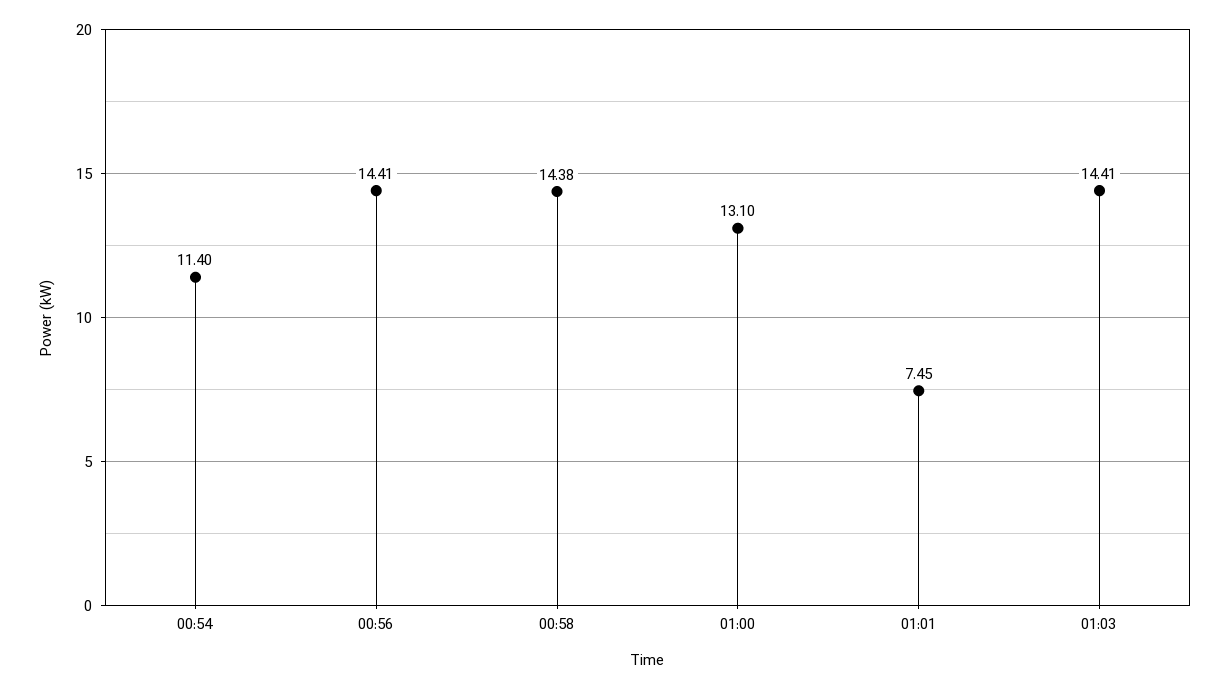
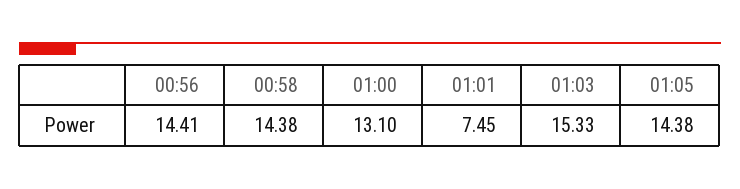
00:54: 11.4 -> none
01:03: 14.41 -> 15.33
01:05: none -> 14.38

